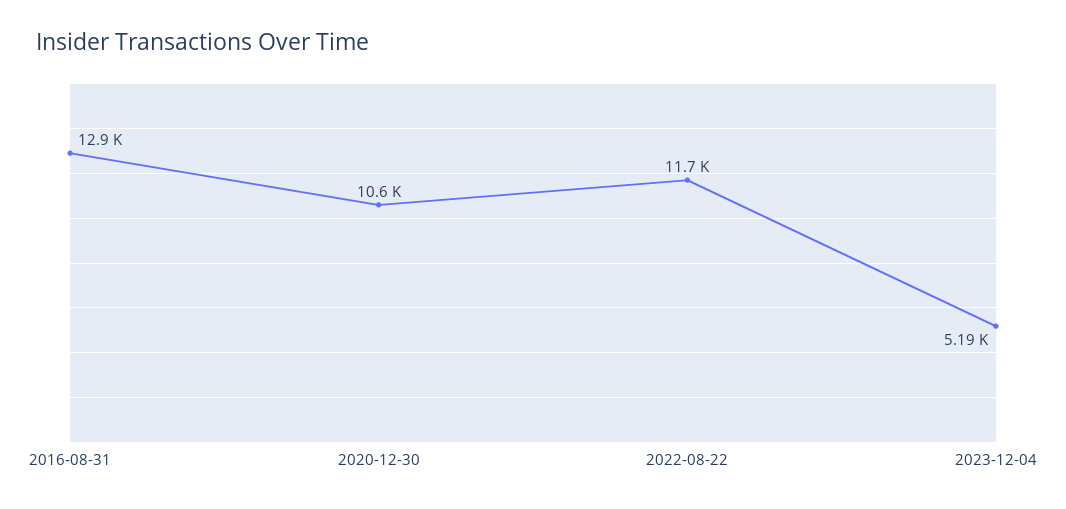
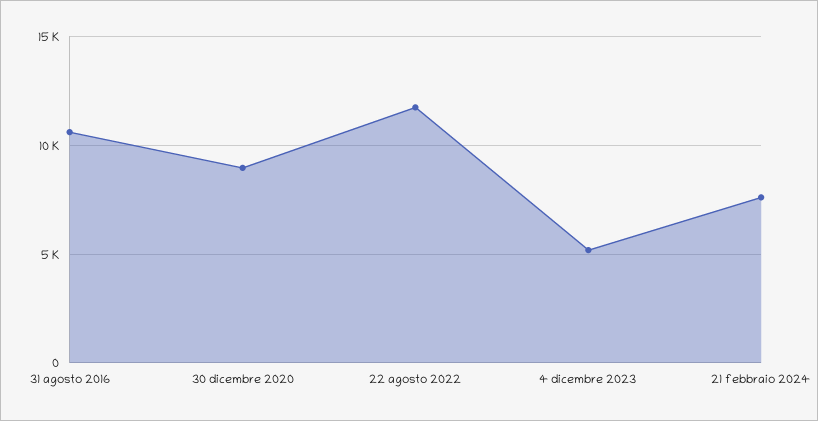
2016-08-31: 12900 -> 10500
2020-12-30: 10600 -> 9000
21 febbraio 2024: none -> 7500

